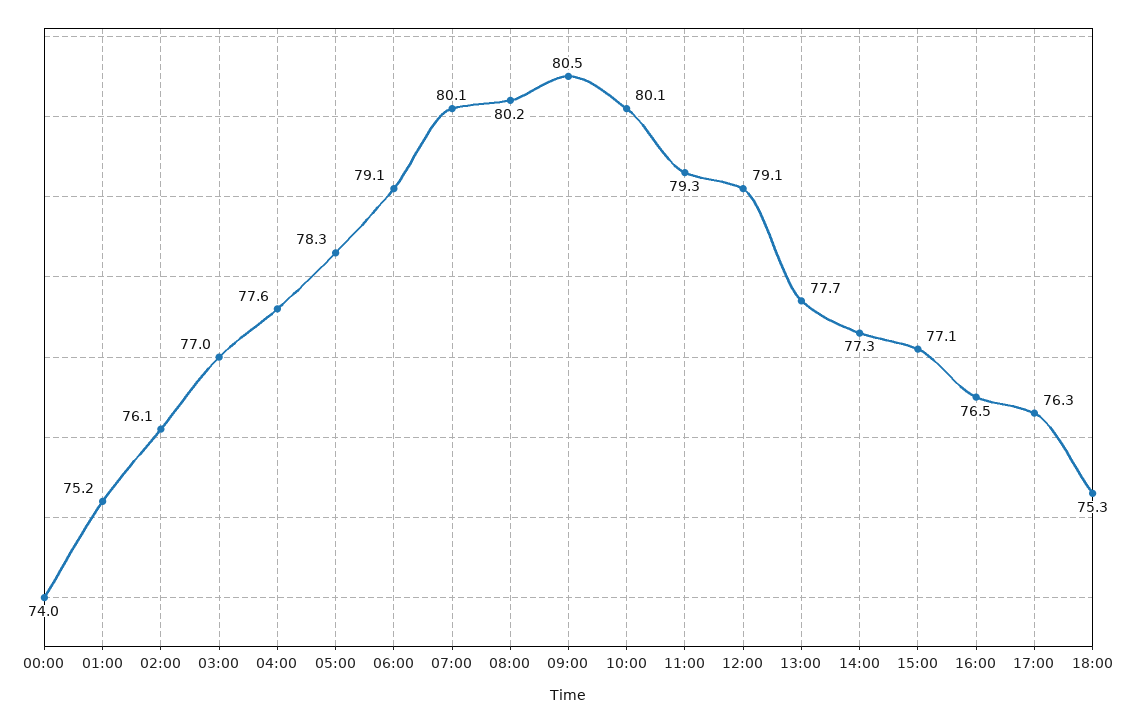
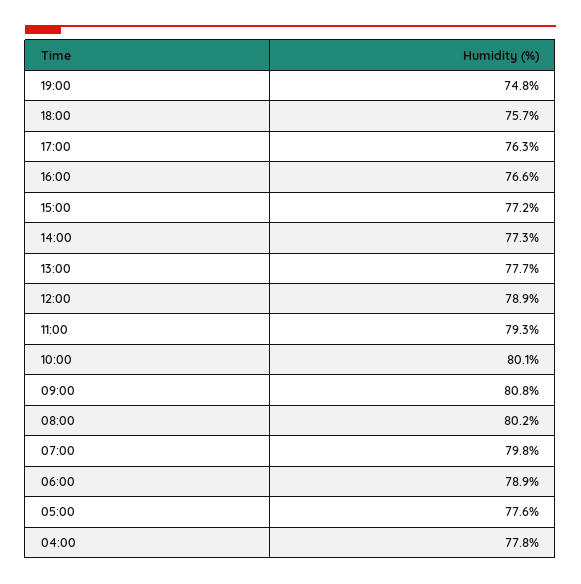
00:00: 74 -> none
01:00: 75.2 -> none
02:00: 76.1 -> none
03:00: 77 -> none
04:00: 77.6 -> 77.8
05:00: 78.3 -> 77.6
06:00: 79.1 -> 78.9
07:00: 80.1 -> 79.8
09:00: 80.5 -> 80.8
12:00: 79.1 -> 78.9
15:00: 77.1 -> 77.2
16:00: 76.5 -> 76.6
18:00: 75.3 -> 75.7
19:00: none -> 74.8

